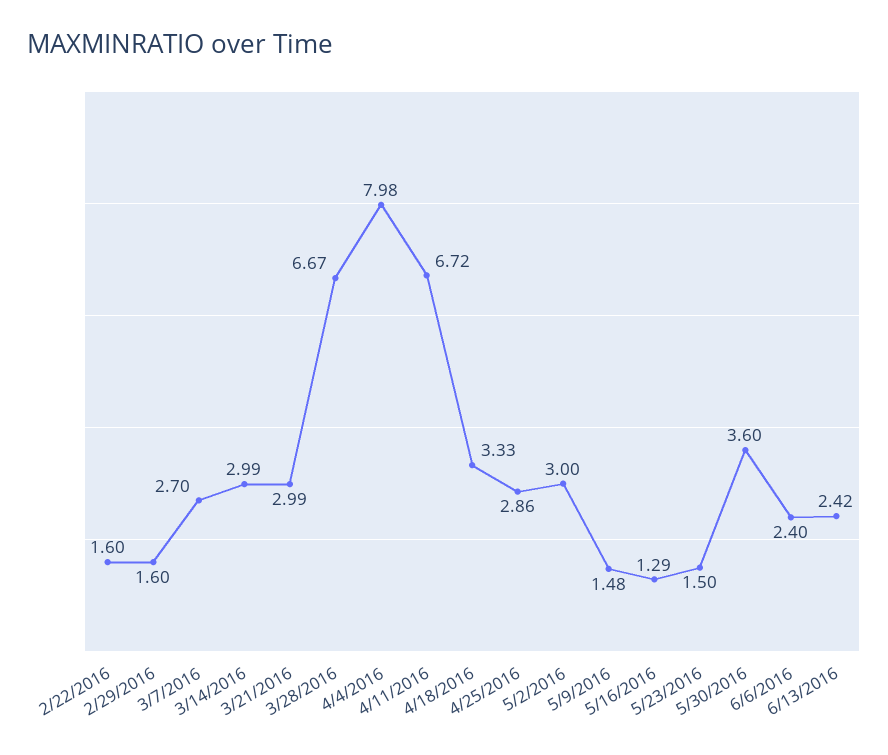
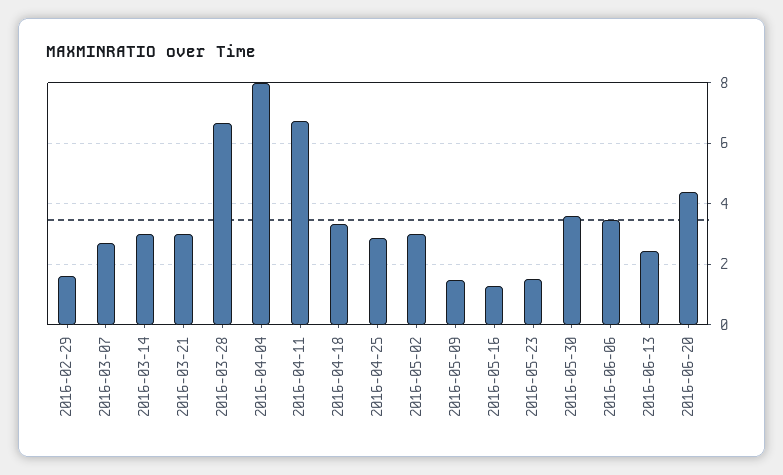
2/22/2016: 1.6 -> none
6/6/2016: 2.4 -> 3.4
2016-06-20: none -> 4.4

